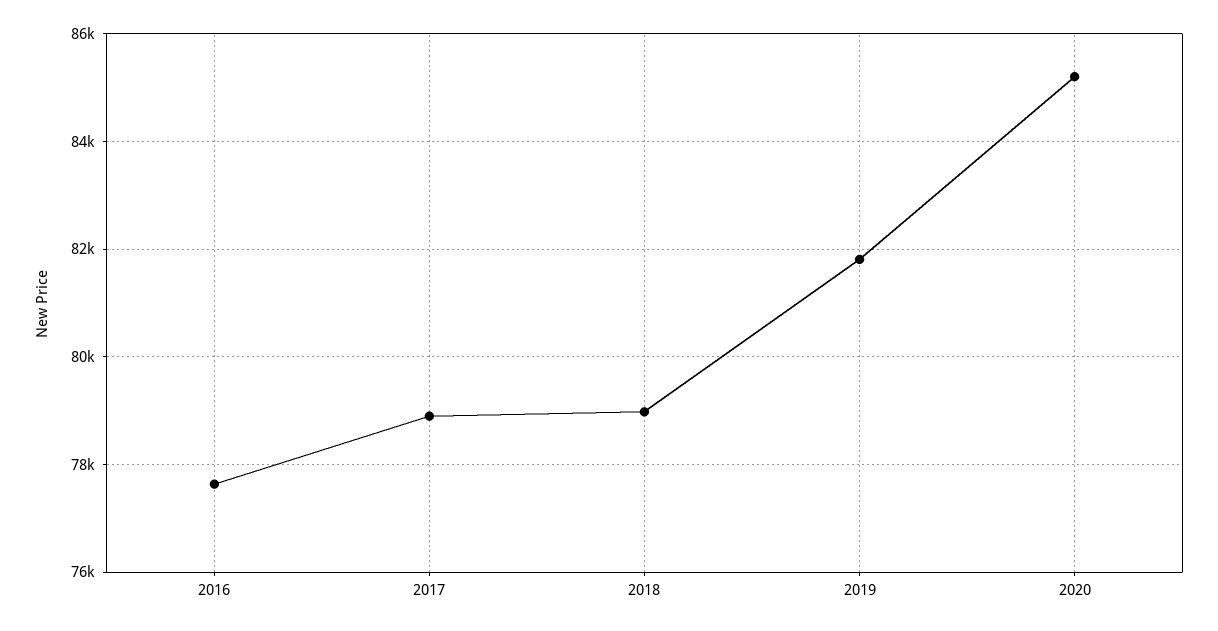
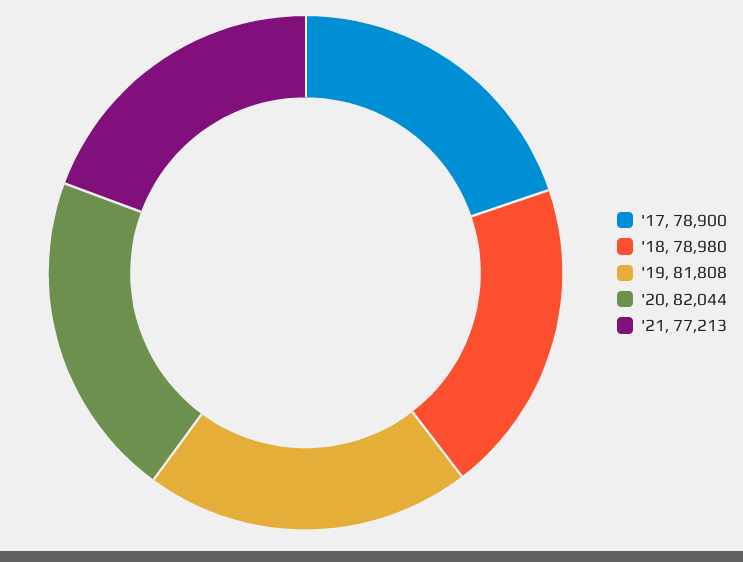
2016: 77600 -> none
2020: 85200 -> 82044
'21: none -> 77213

